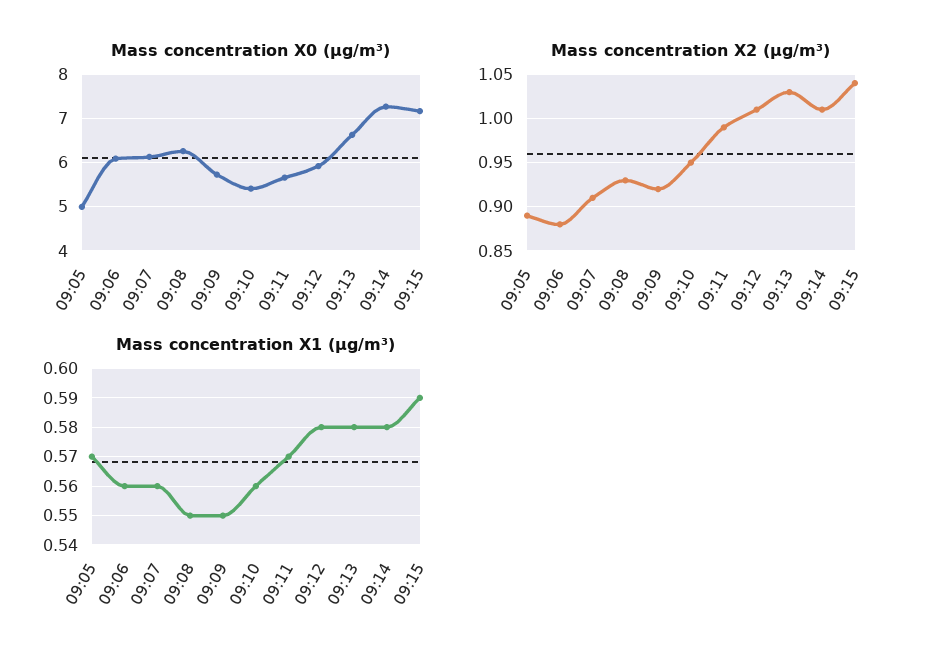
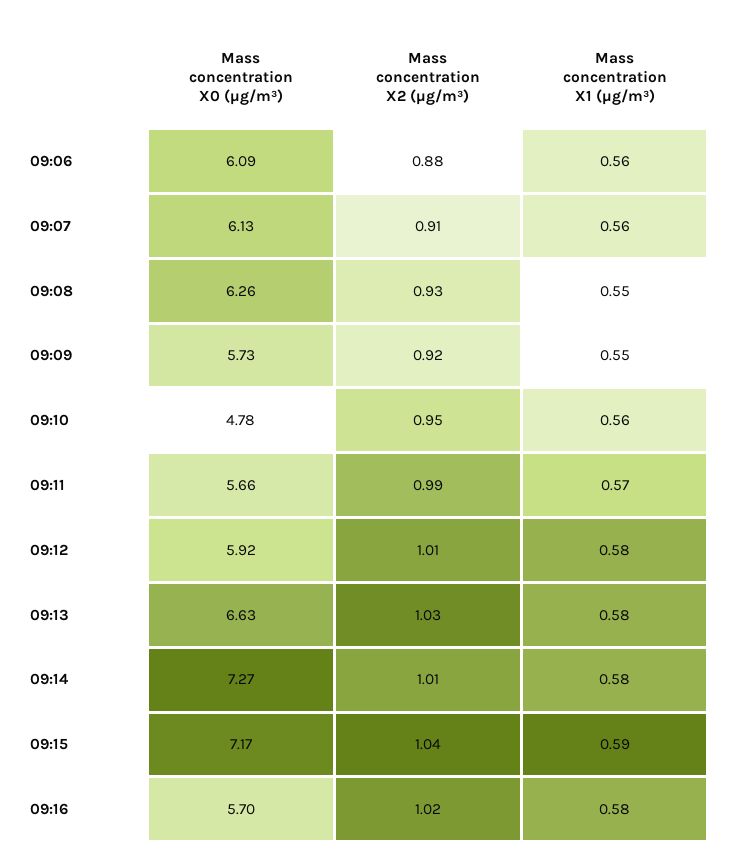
Mass concentration X0 (μg/m³), 09:05: 5 -> none
Mass concentration X0 (μg/m³), 09:10: 5.4 -> 4.78
Mass concentration X2 (μg/m³), 09:05: 0.89 -> none
Mass concentration X1 (μg/m³), 09:05: 0.57 -> none
Mass concentration X0 (μg/m³), 09:16: none -> 5.7
Mass concentration X2 (μg/m³), 09:16: none -> 1.02
Mass concentration X1 (μg/m³), 09:16: none -> 0.58

